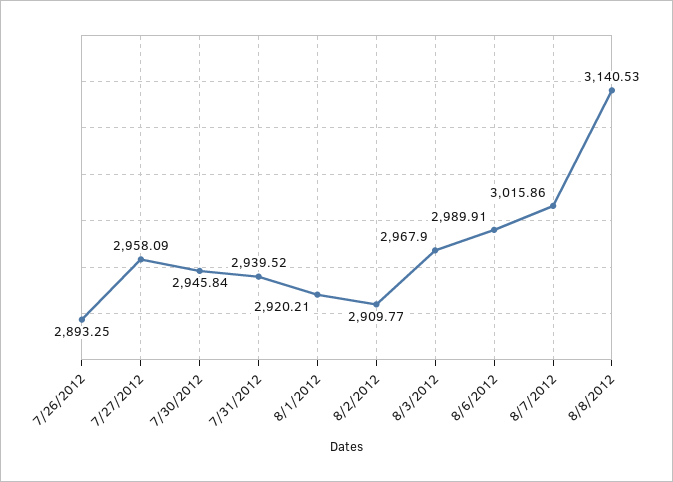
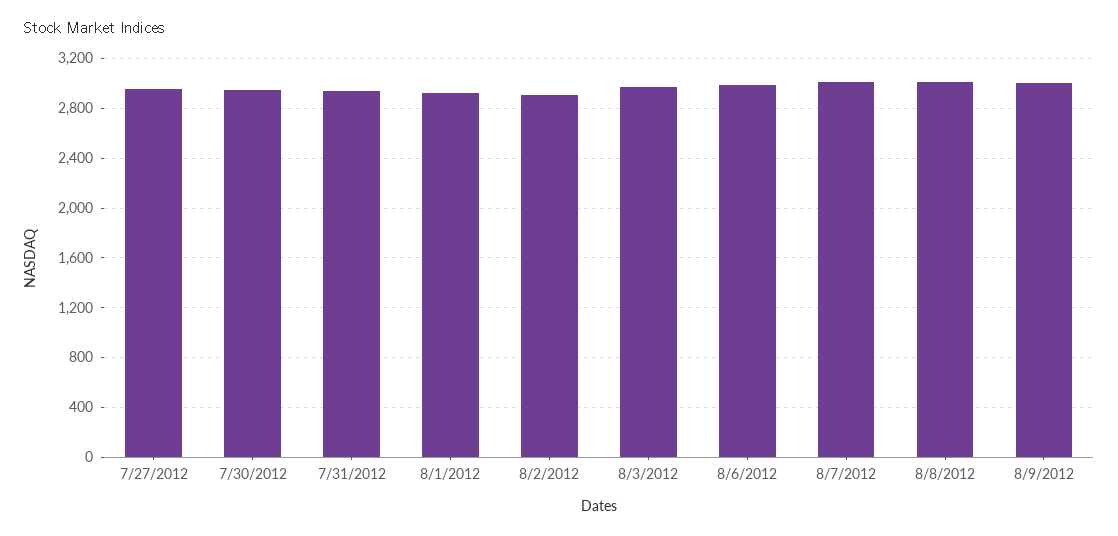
7/26/2012: 2893.25 -> none
8/8/2012: 3140.53 -> 3000
8/9/2012: none -> 3000

